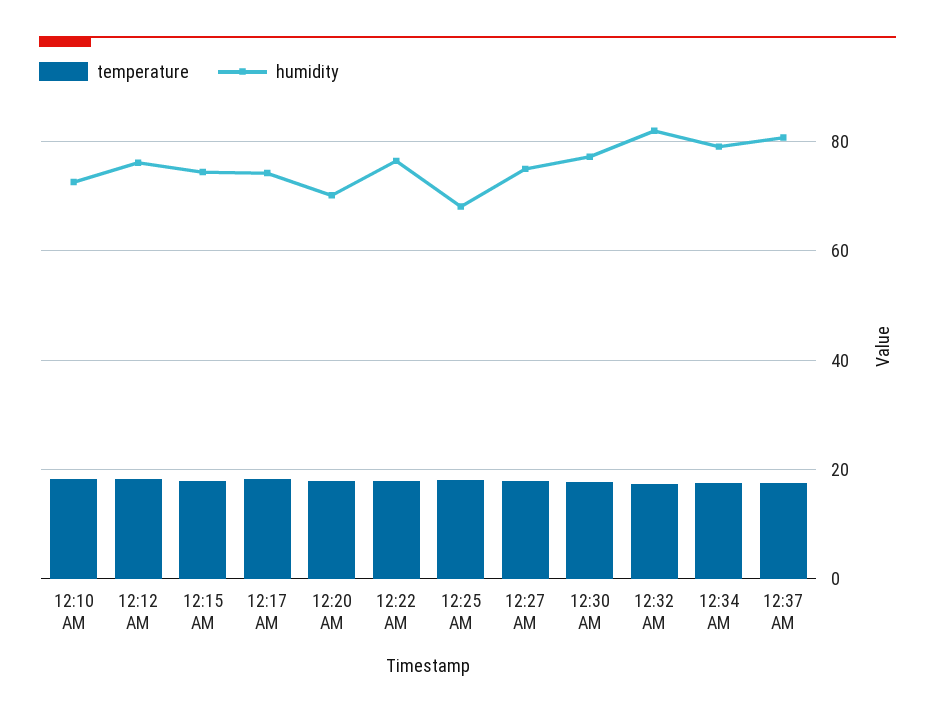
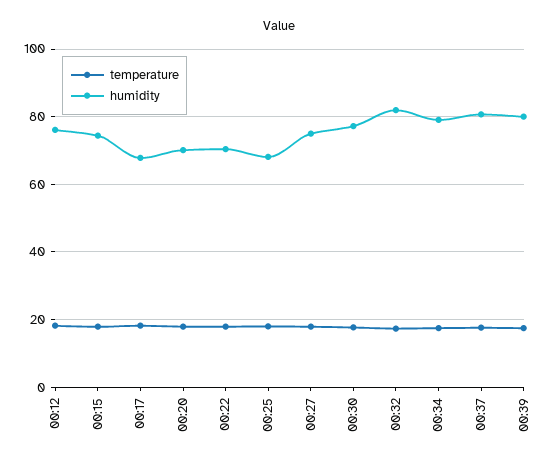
temperature, 12:10 AM: 18 -> none
humidity, 12:10 AM: 72 -> none
humidity, 12:17 AM: 74 -> 68
humidity, 12:22 AM: 76 -> 70
temperature, 00:39: none -> 18
humidity, 00:39: none -> 80

